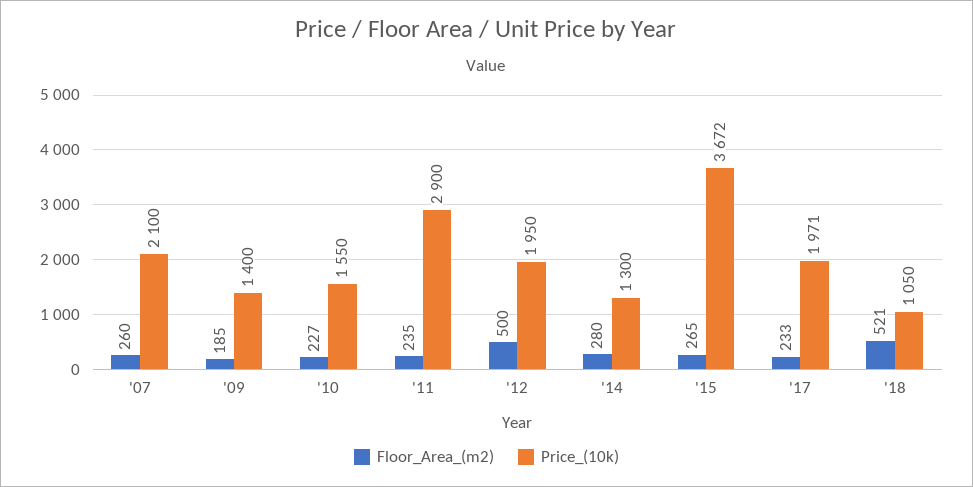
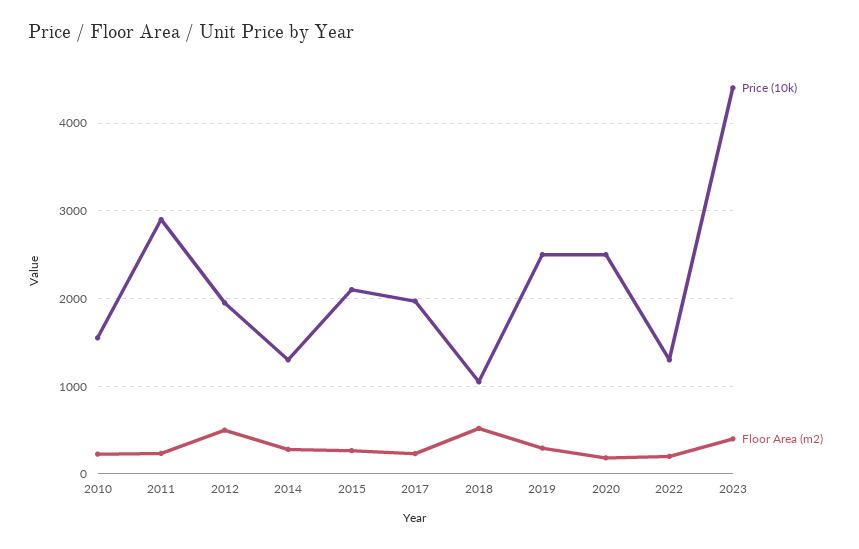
Floor_Area_(m2), '07: 260 -> none
Price_(10k), '07: 2100 -> none
Floor_Area_(m2), '09: 185 -> none
Price_(10k), '09: 1400 -> none
Price_(10k), '15: 3672 -> 2100
Price_(10k), 2019: none -> 2500
Floor_Area_(m2), 2019: none -> 300
Price_(10k), 2020: none -> 2500
Floor_Area_(m2), 2020: none -> 200
Price_(10k), 2022: none -> 1300
Floor_Area_(m2), 2022: none -> 200
Price_(10k), 2023: none -> 4400
Floor_Area_(m2), 2023: none -> 400

